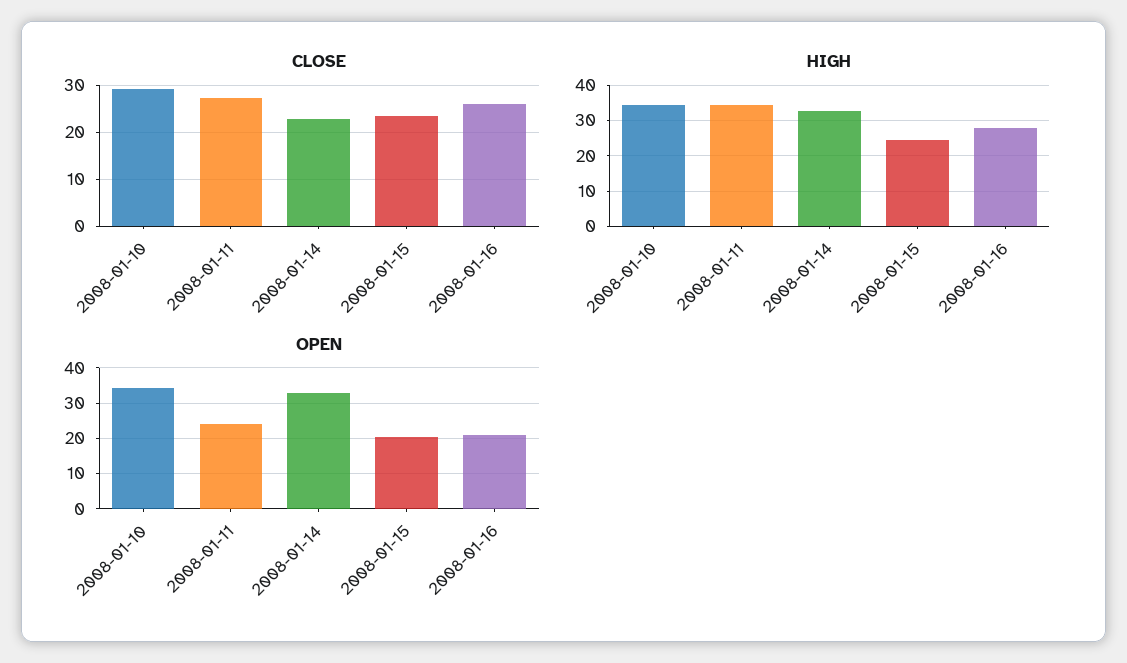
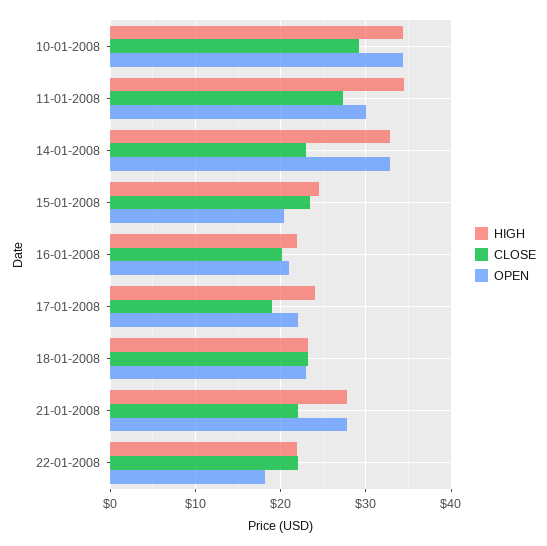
CLOSE, 2008-01-16: 26 -> 20
HIGH, 2008-01-16: 28 -> 22
OPEN, 2008-01-11: 24 -> 30
HIGH, 17-01-2008: none -> 24
CLOSE, 17-01-2008: none -> 19
OPEN, 17-01-2008: none -> 22
HIGH, 18-01-2008: none -> 23
CLOSE, 18-01-2008: none -> 23
OPEN, 18-01-2008: none -> 23
HIGH, 21-01-2008: none -> 28
CLOSE, 21-01-2008: none -> 22
OPEN, 21-01-2008: none -> 28
HIGH, 22-01-2008: none -> 22
CLOSE, 22-01-2008: none -> 22
OPEN, 22-01-2008: none -> 18

